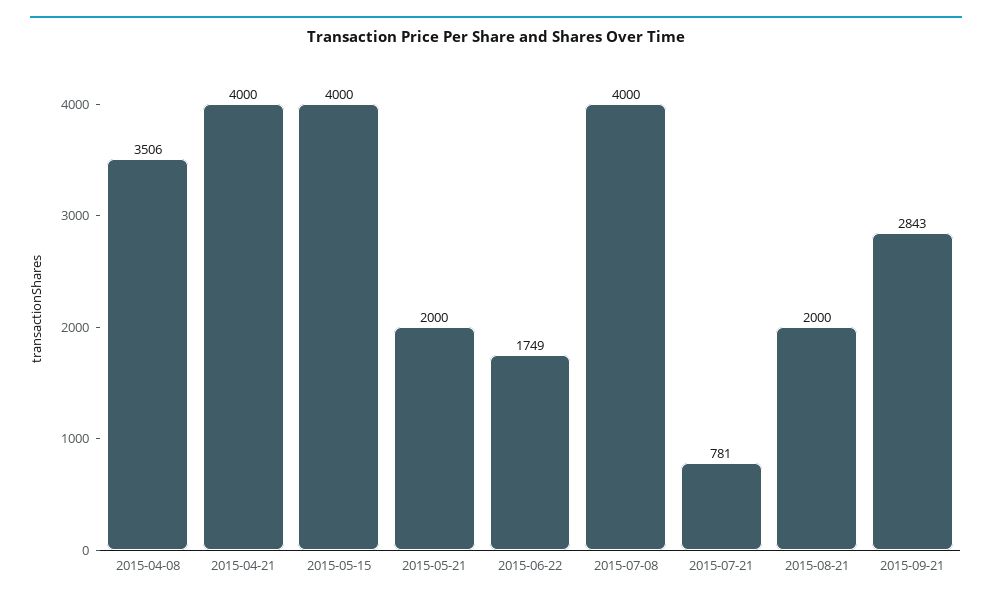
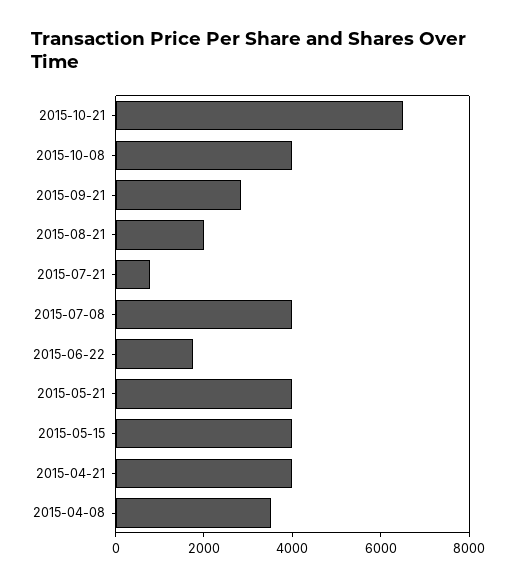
2015-05-21: 2000 -> 4000
2015-10-21: none -> 6500
2015-10-08: none -> 4000

